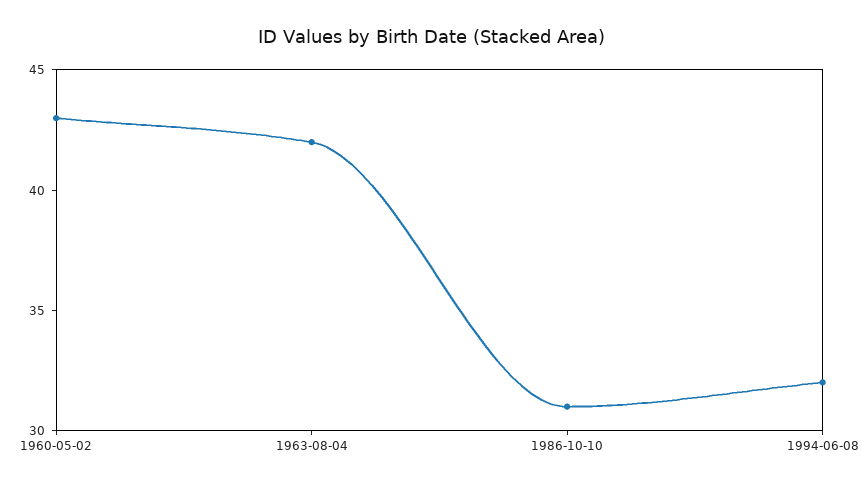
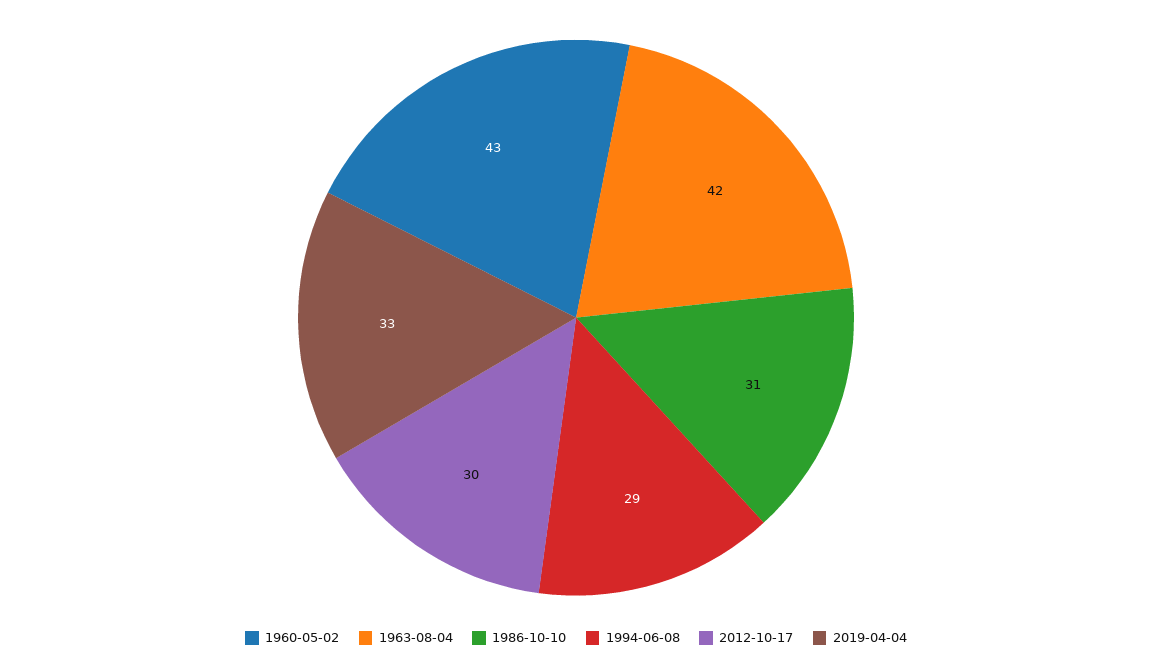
1994-06-08: 32 -> 29
2012-10-17: none -> 30
2019-04-04: none -> 33

